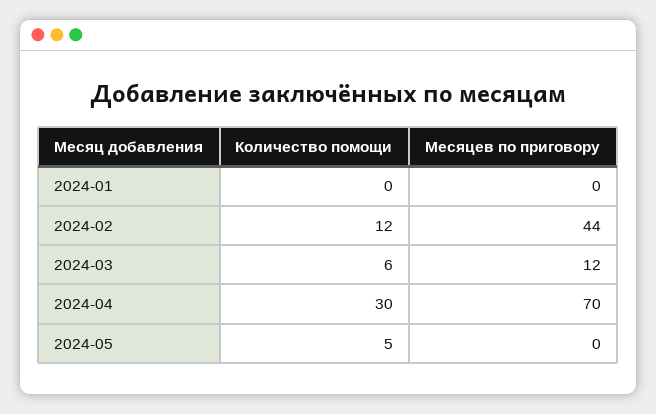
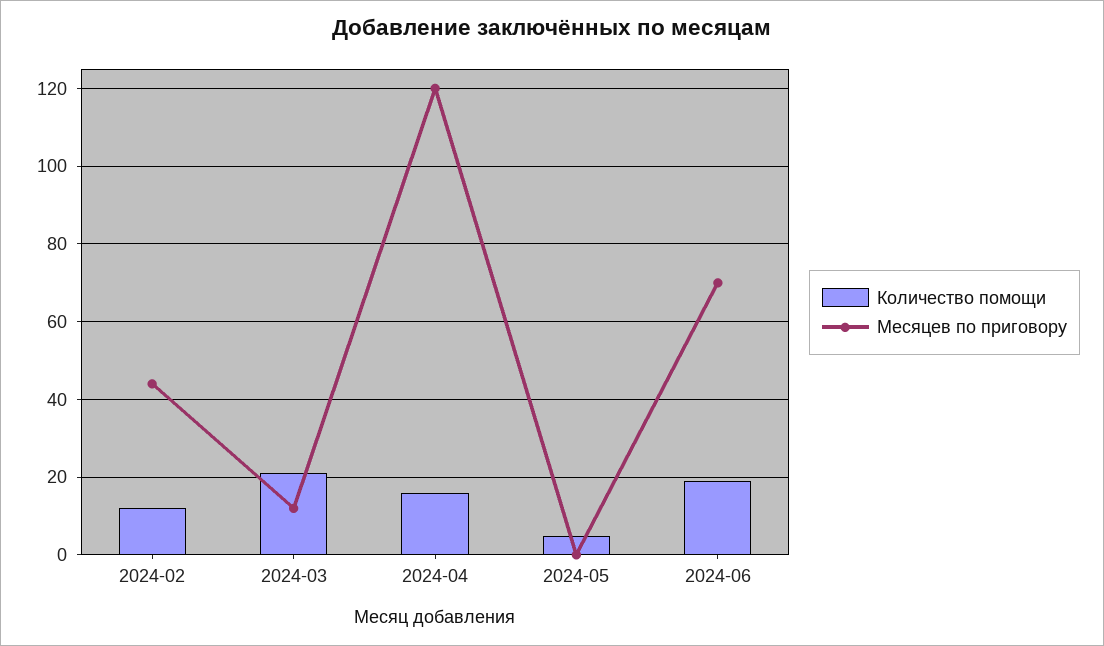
Количество помощи, 2024-01: 0 -> none
Месяцев по приговору, 2024-01: 0 -> none
Количество помощи, 2024-03: 6 -> 20
Количество помощи, 2024-04: 30 -> 15
Месяцев по приговору, 2024-04: 70 -> 120
Количество помощи, 2024-06: none -> 20
Месяцев по приговору, 2024-06: none -> 70

